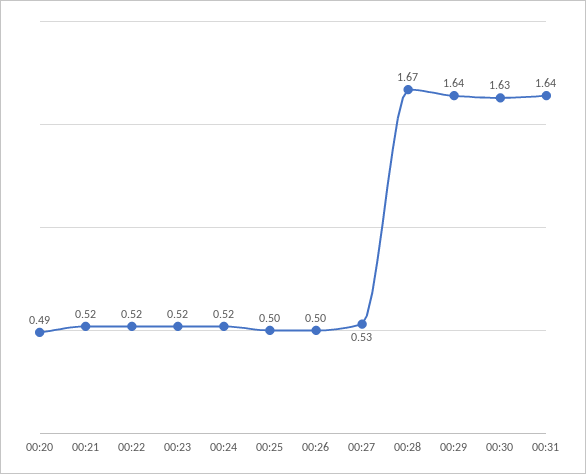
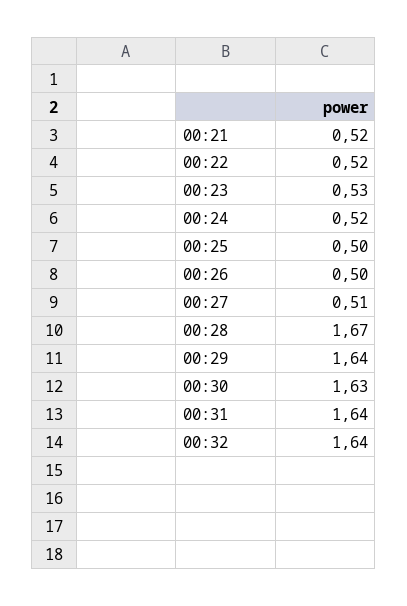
00:20: 0.49 -> none
00:23: 0.52 -> 0.53
00:27: 0.53 -> 0.51
00:32: none -> 1.64

